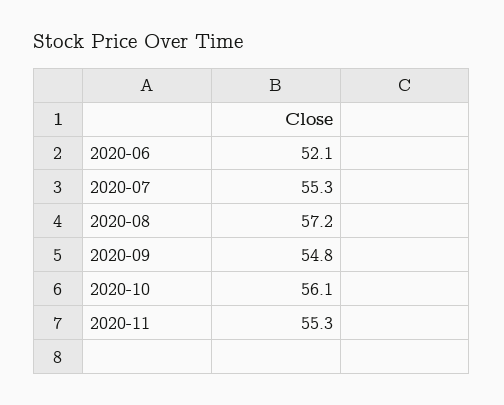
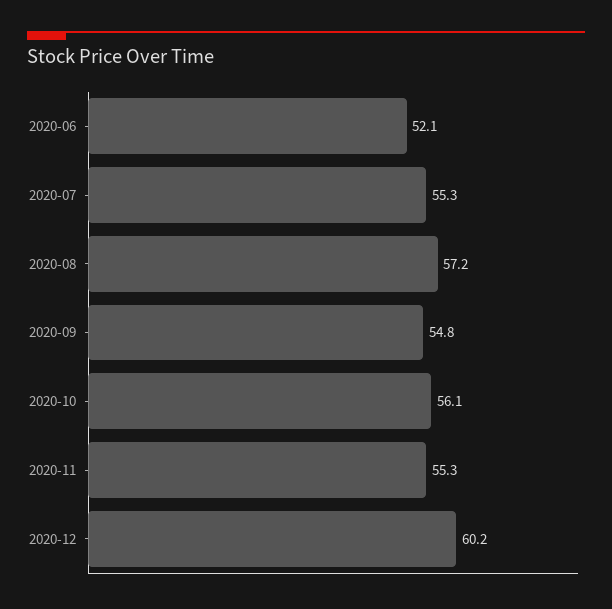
2020-12: none -> 60.2

